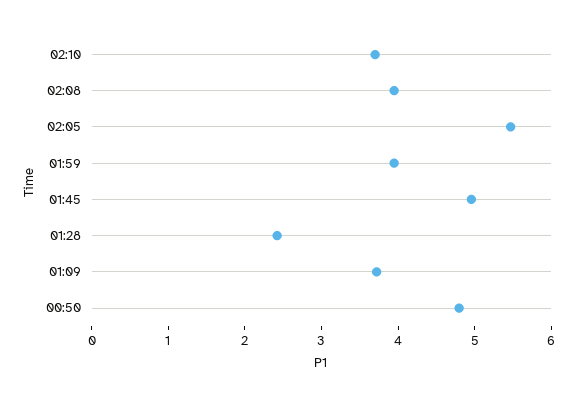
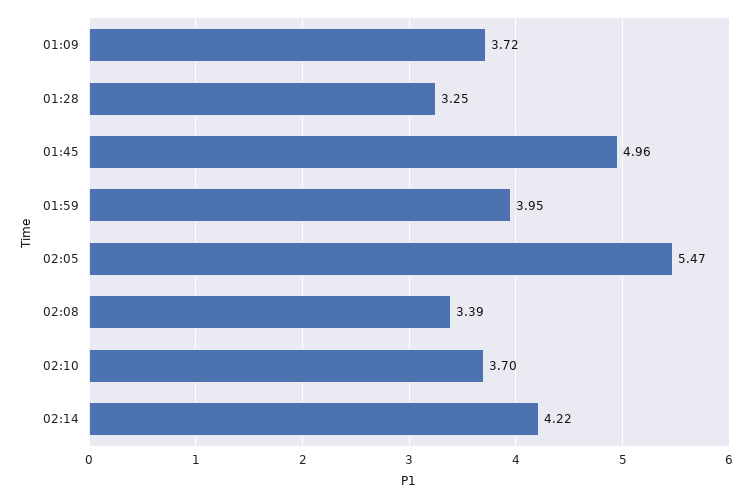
02:08: 4 -> 3.39
01:28: 2.4 -> 3.25
00:50: 4.8 -> none
02:14: none -> 4.22

